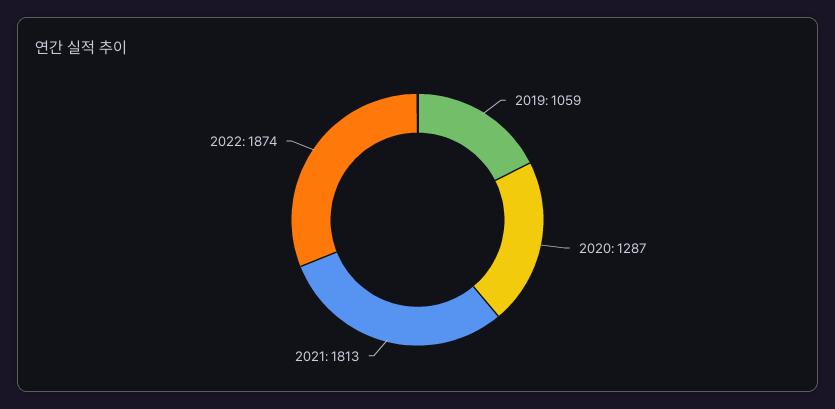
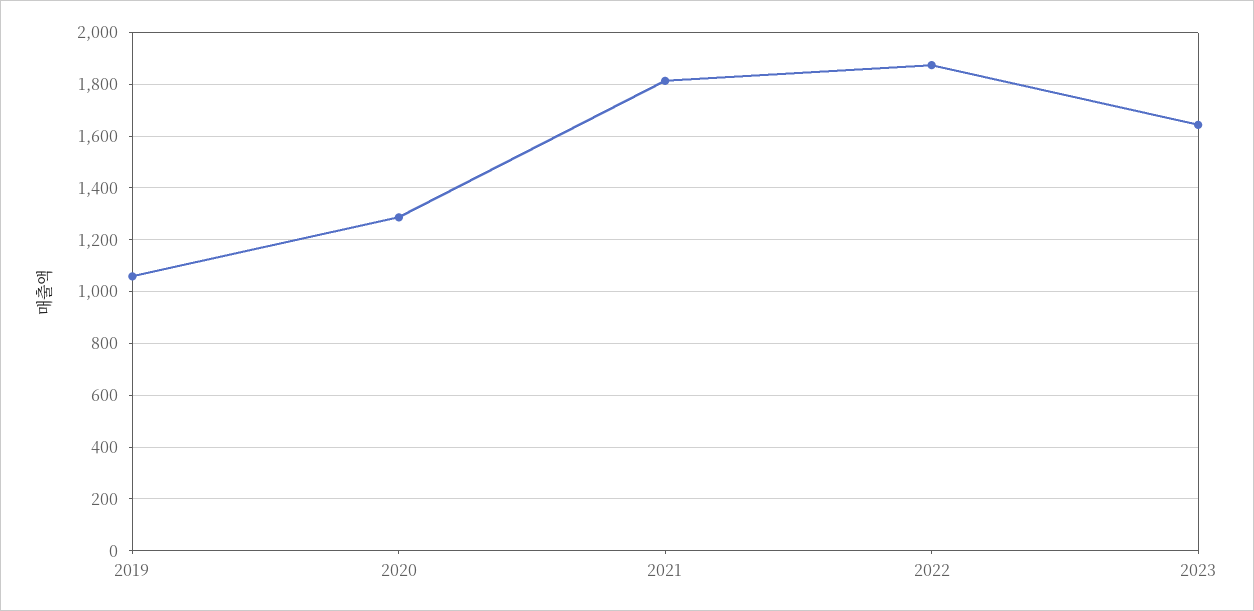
2023: none -> 1650

